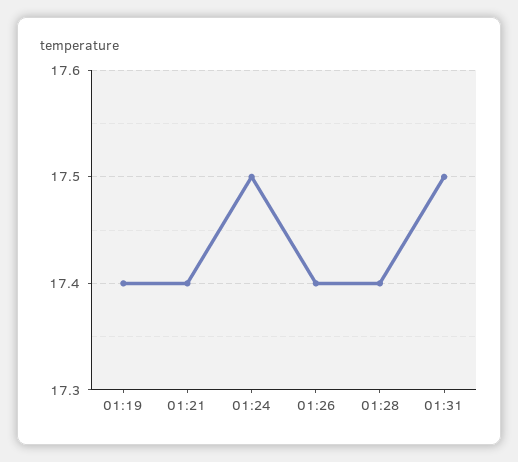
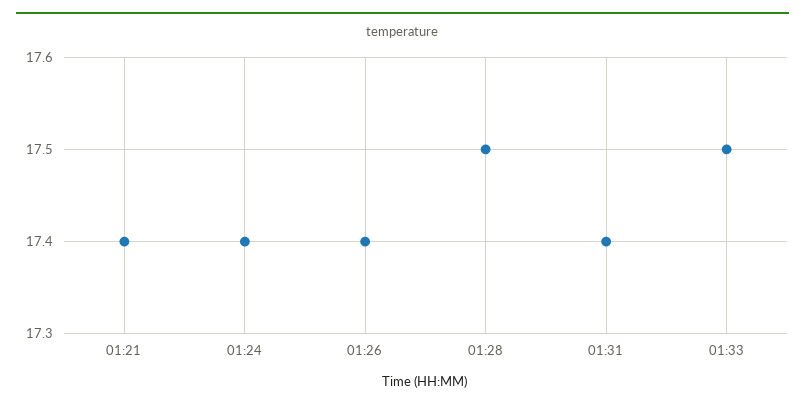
01:19: 17.4 -> none
01:24: 17.5 -> 17.4
01:28: 17.4 -> 17.5
01:31: 17.5 -> 17.4
01:33: none -> 17.5

